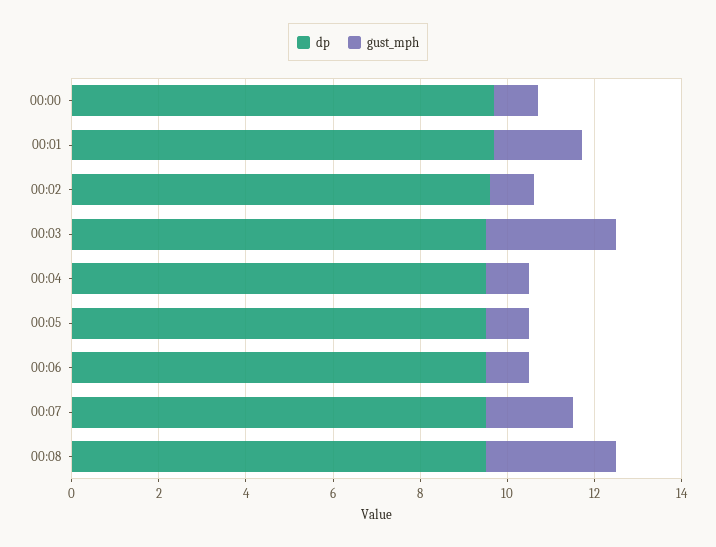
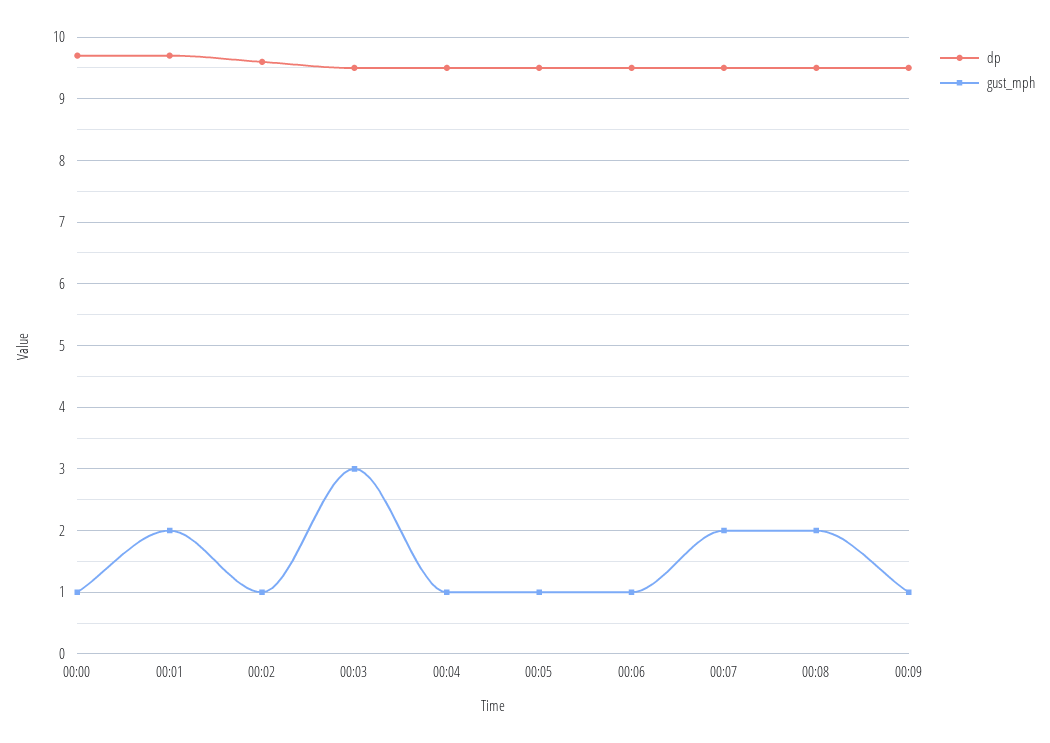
gust_mph, 00:08: 3 -> 2
dp, 00:09: none -> 9.5
gust_mph, 00:09: none -> 1

